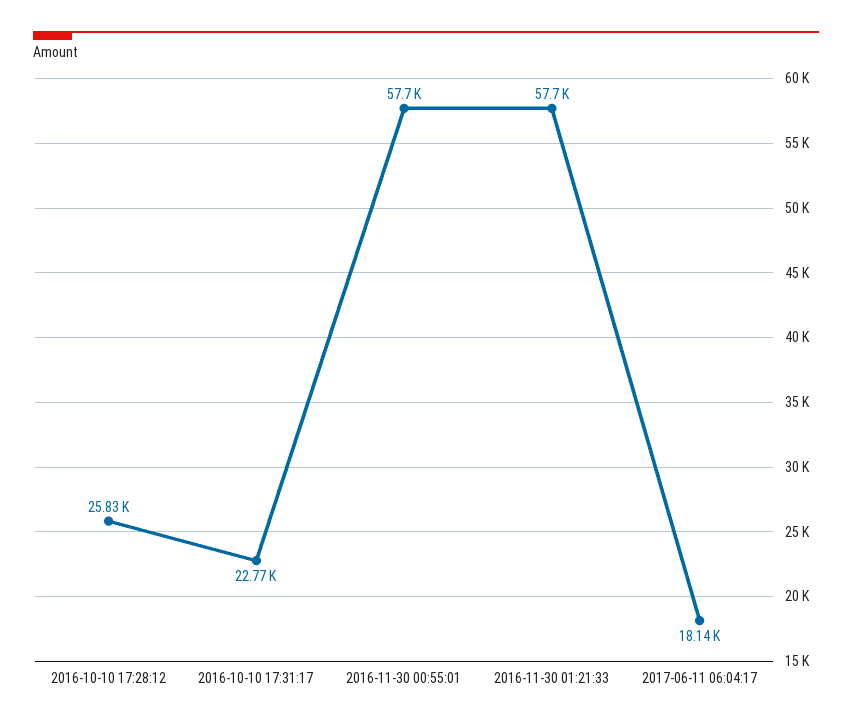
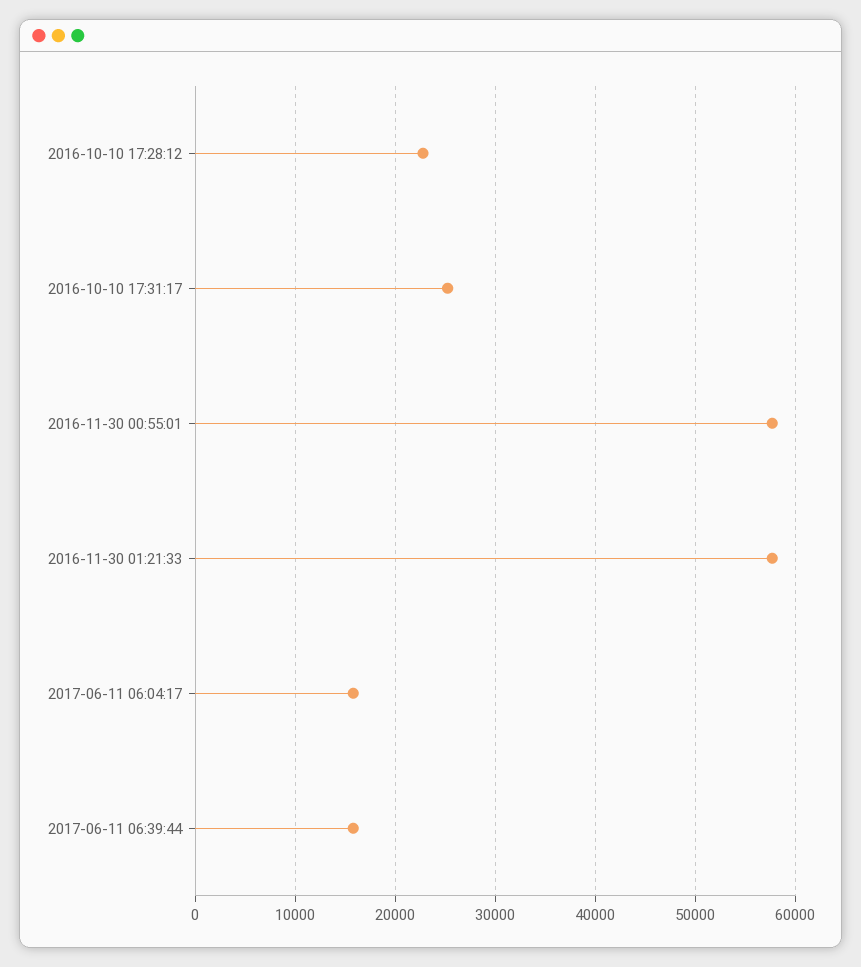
2016-10-10 17:28:12: 25830 -> 23000
2016-10-10 17:31:17: 22770 -> 25000
2017-06-11 06:04:17: 18140 -> 16000
2017-06-11 06:39:44: none -> 16000

